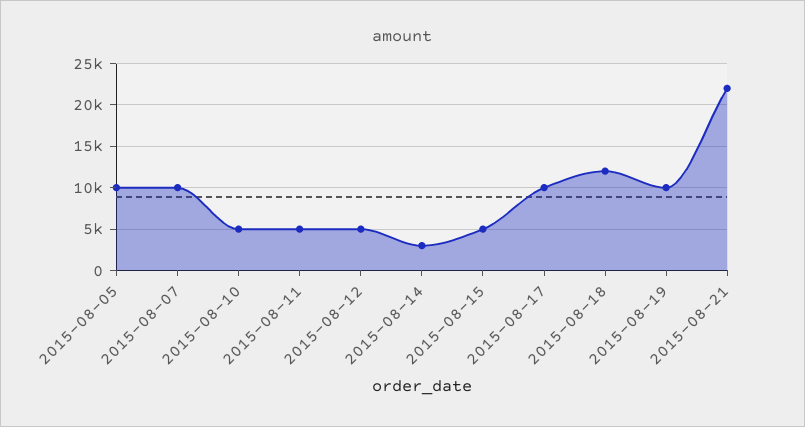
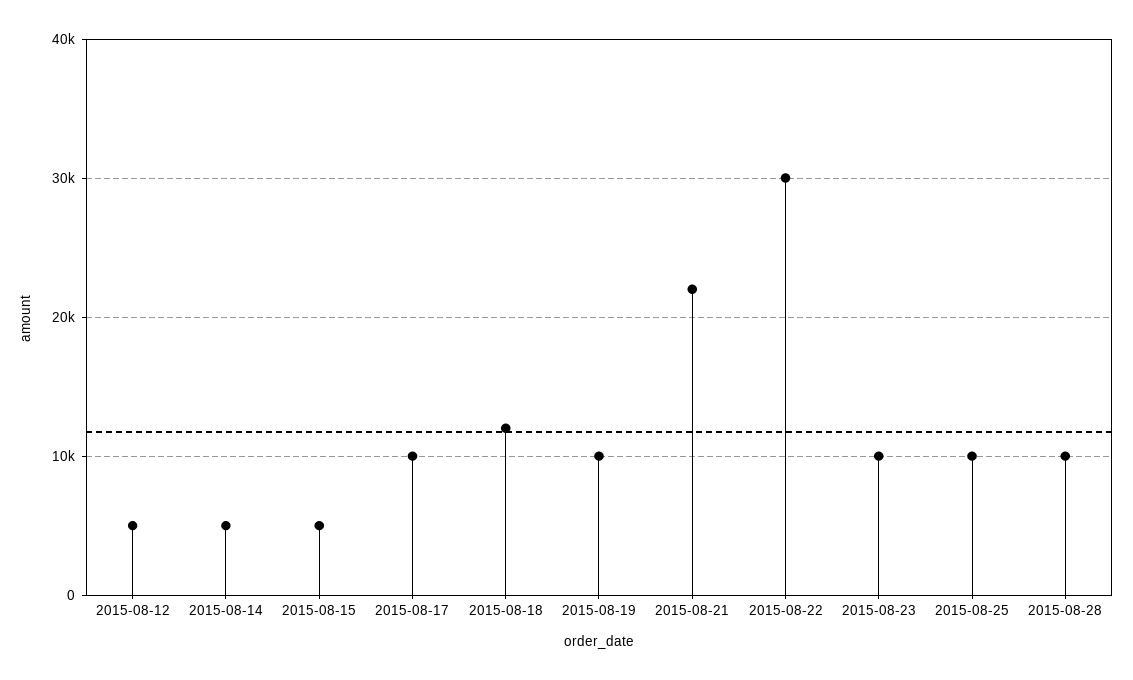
2015-08-05: 10000 -> none
2015-08-07: 10000 -> none
2015-08-10: 5000 -> none
2015-08-11: 5000 -> none
2015-08-14: 3000 -> 5000
2015-08-22: none -> 30000
2015-08-23: none -> 10000
2015-08-25: none -> 10000
2015-08-28: none -> 10000

